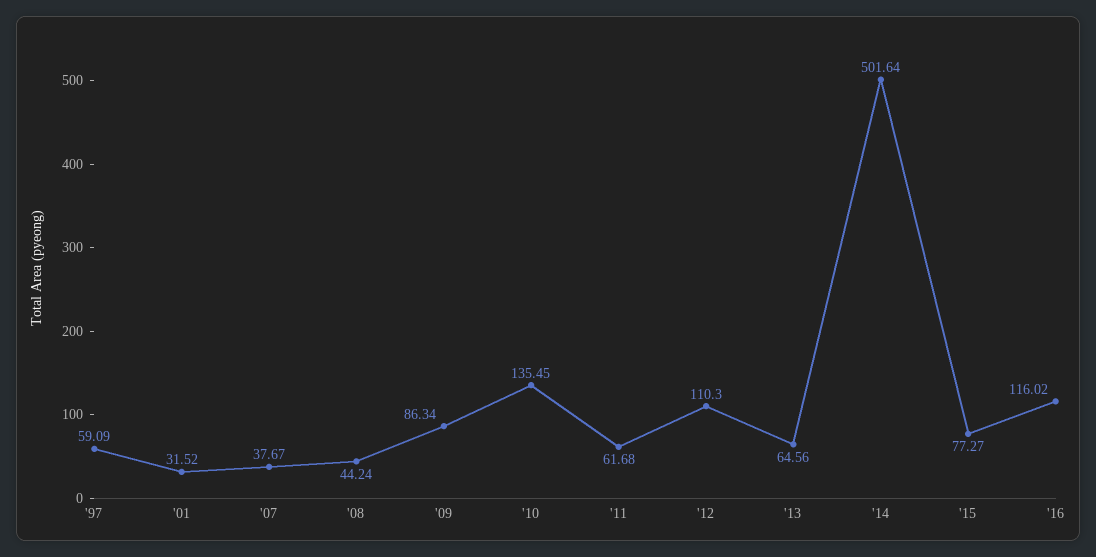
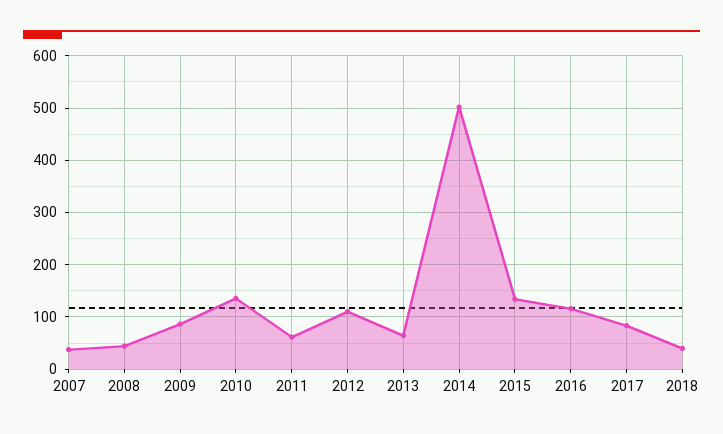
'97: 59.09 -> none
'01: 31.52 -> none
'15: 77.27 -> 140
2017: none -> 80
2018: none -> 40

